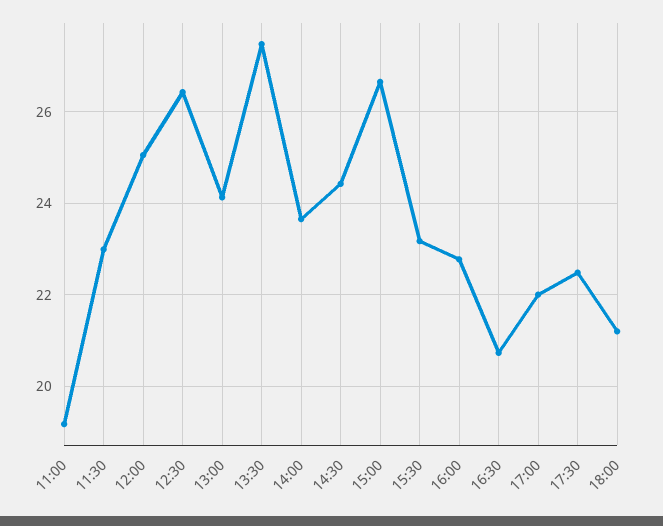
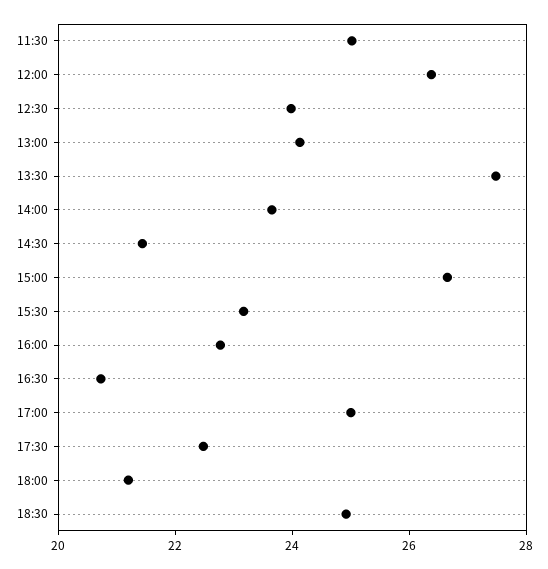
11:00: 19.2 -> none
11:30: 23 -> 25
12:00: 25 -> 26.5
12:30: 26.4 -> 24
14:30: 24.4 -> 21.5
17:00: 22 -> 25
18:30: none -> 25

